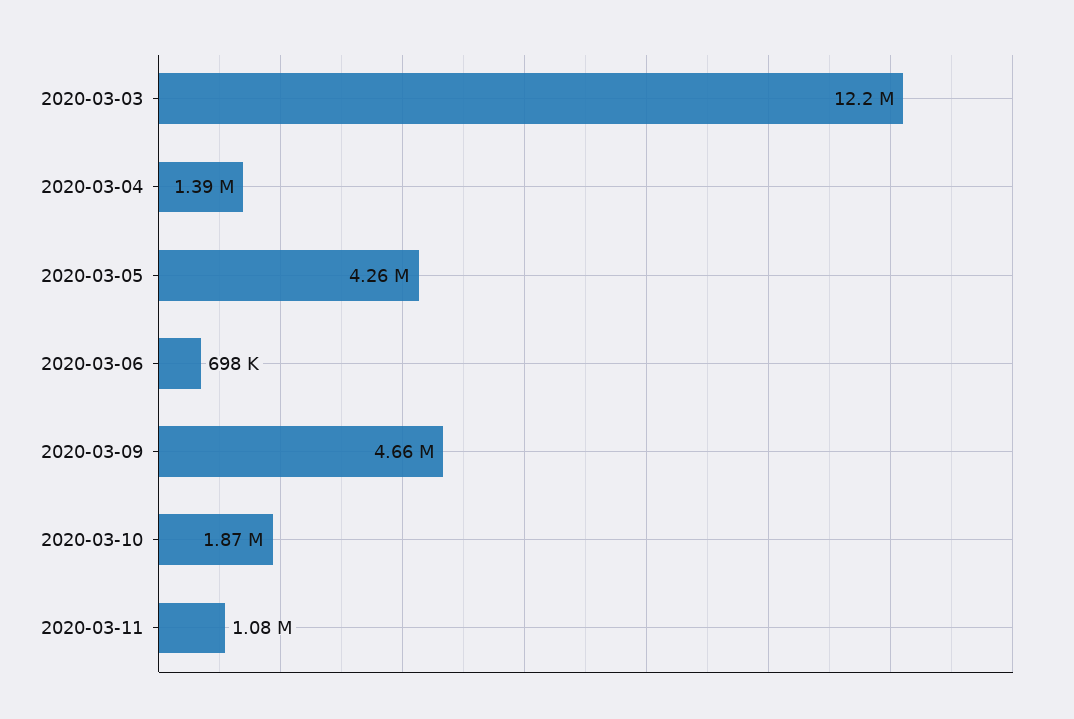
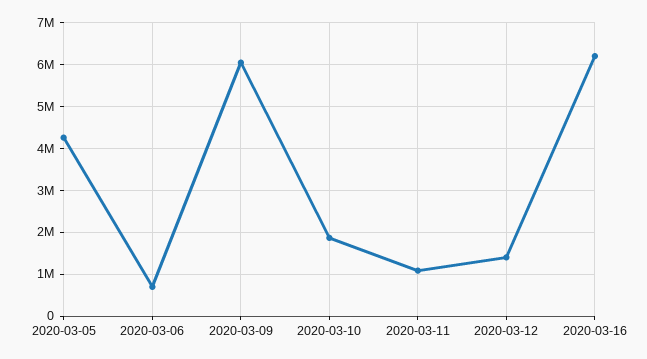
2020-03-03: 12200000 -> none
2020-03-04: 1390000 -> none
2020-03-09: 4660000 -> 6000000
2020-03-12: none -> 1400000
2020-03-16: none -> 6200000

